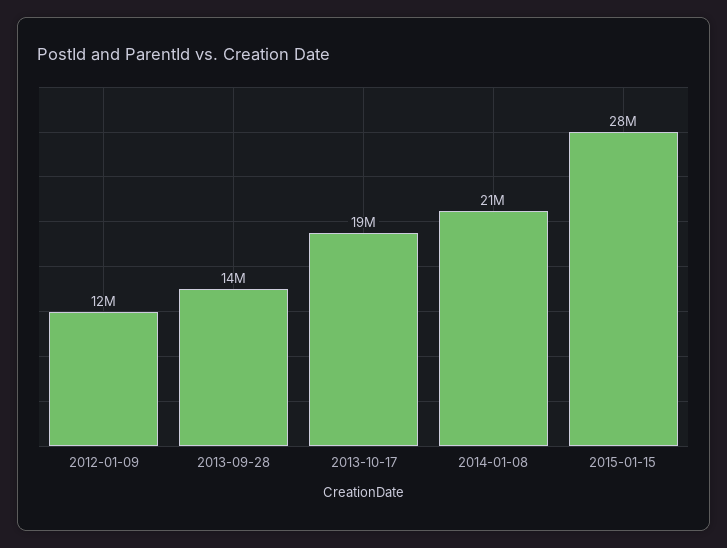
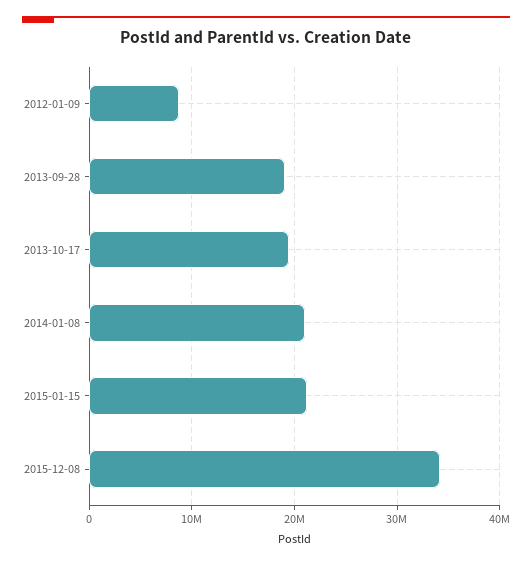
2012-01-09: 12000000 -> 9000000
2013-09-28: 14000000 -> 19000000
2015-01-15: 28000000 -> 21000000
2015-12-08: none -> 34000000

